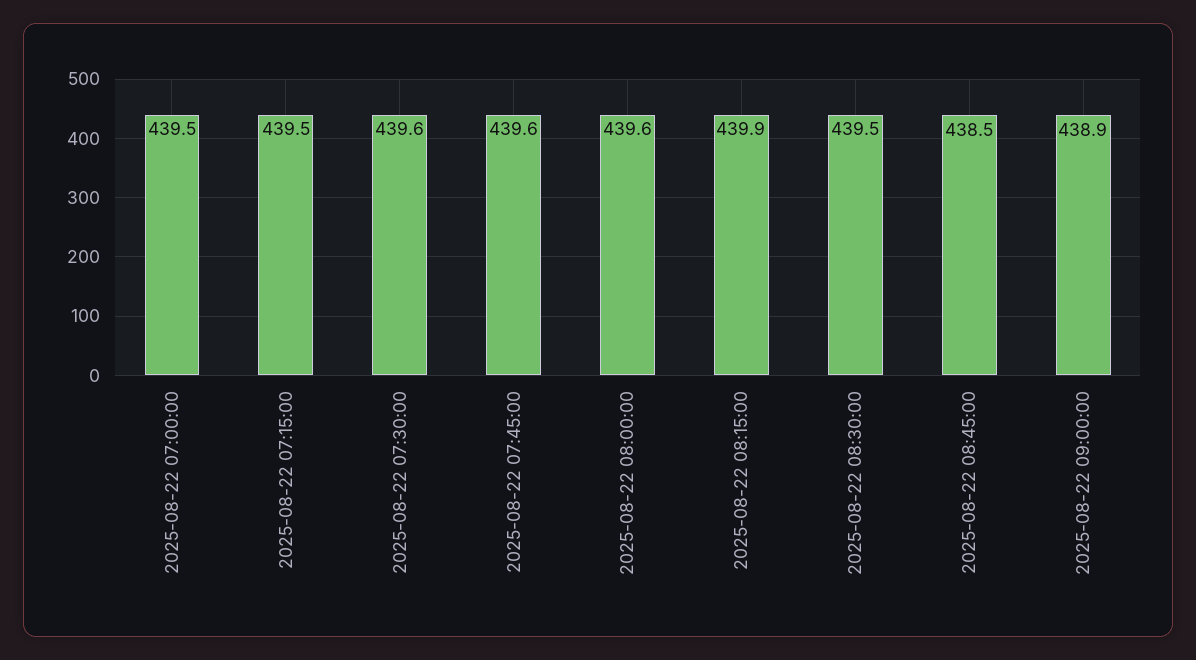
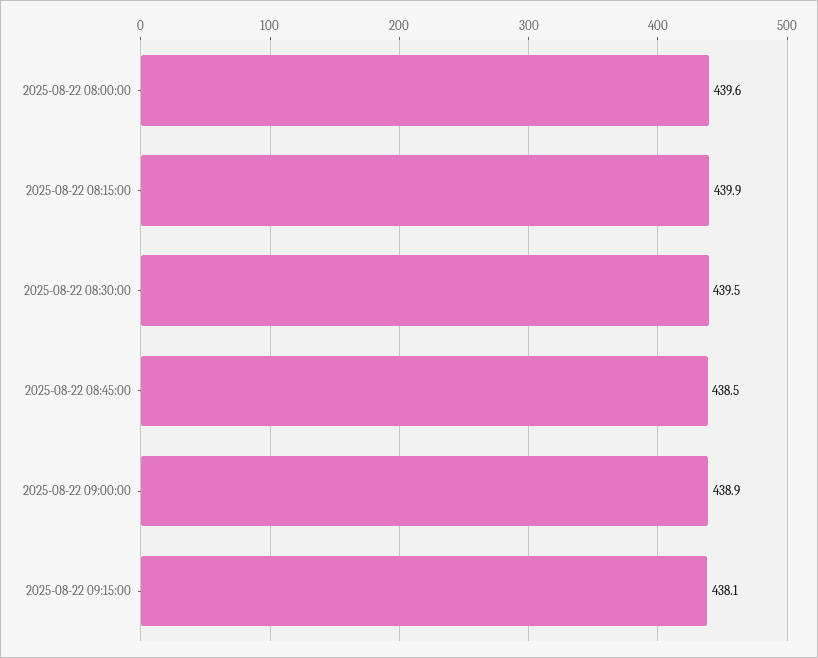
2025-08-22 07:00:00: 439.5 -> none
2025-08-22 07:15:00: 439.5 -> none
2025-08-22 07:30:00: 439.6 -> none
2025-08-22 07:45:00: 439.6 -> none
2025-08-22 09:15:00: none -> 438.1

